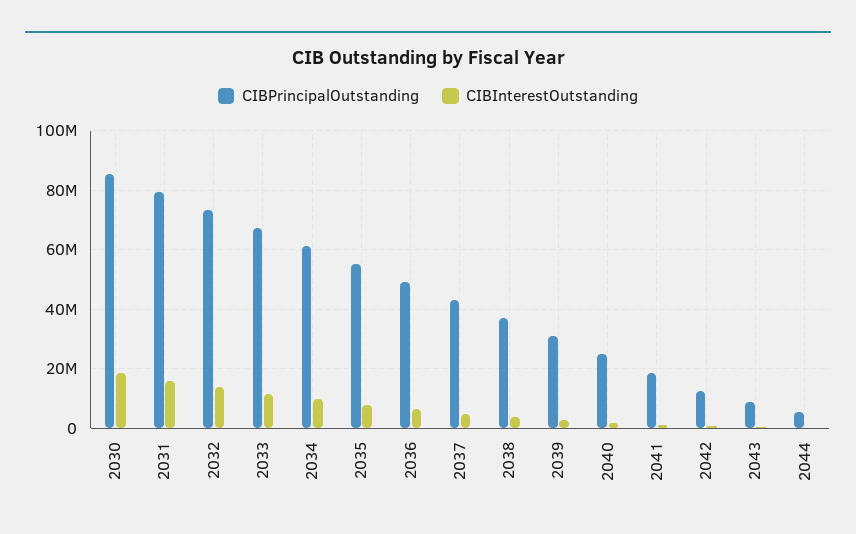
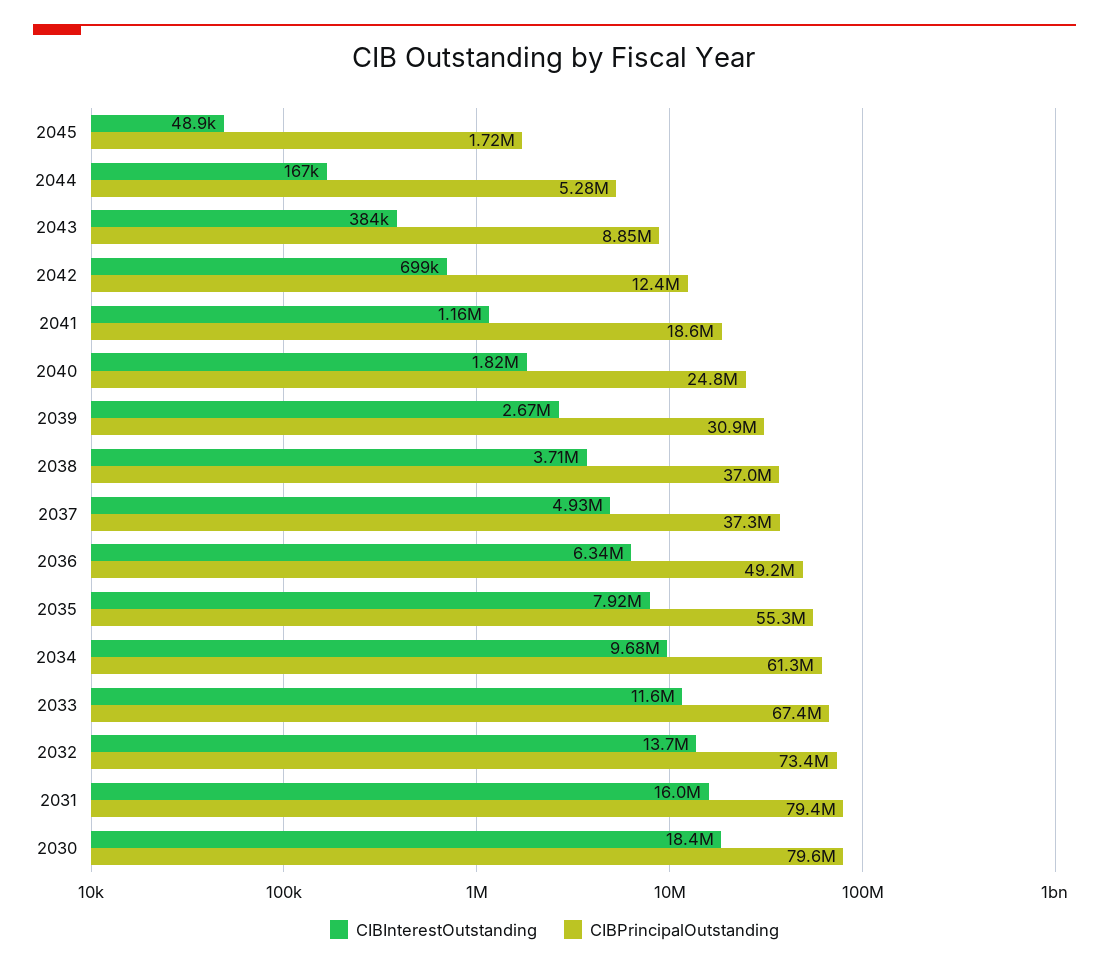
CIBPrincipalOutstanding, 2030: 85000000 -> 79600000
CIBPrincipalOutstanding, 2037: 42500000 -> 37300000
CIBInterestOutstanding, 2045: none -> 48900
CIBPrincipalOutstanding, 2045: none -> 1720000

